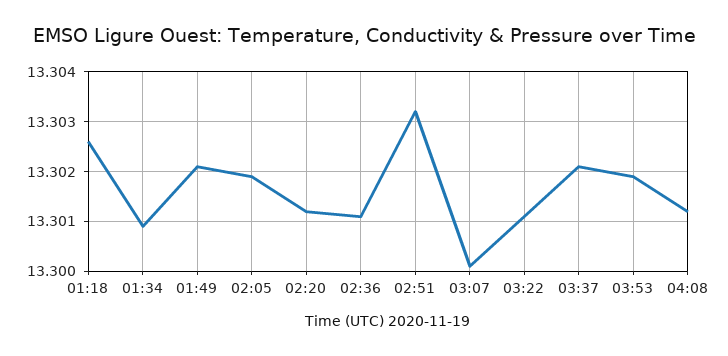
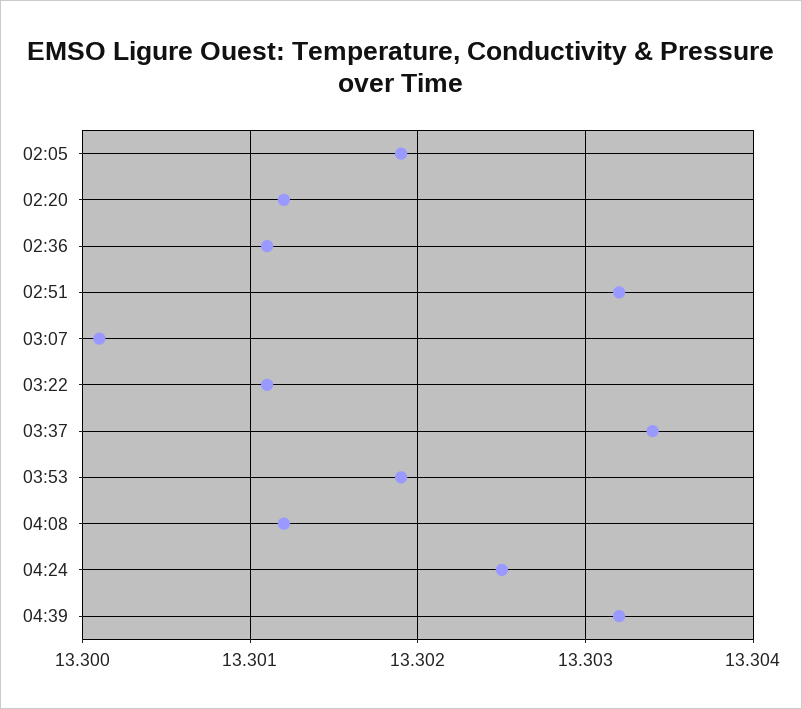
01:18: 13.3025 -> none
01:34: 13.301 -> none
01:49: 13.302 -> none
03:37: 13.302 -> 13.3034
04:24: none -> 13.3025
04:39: none -> 13.3032

